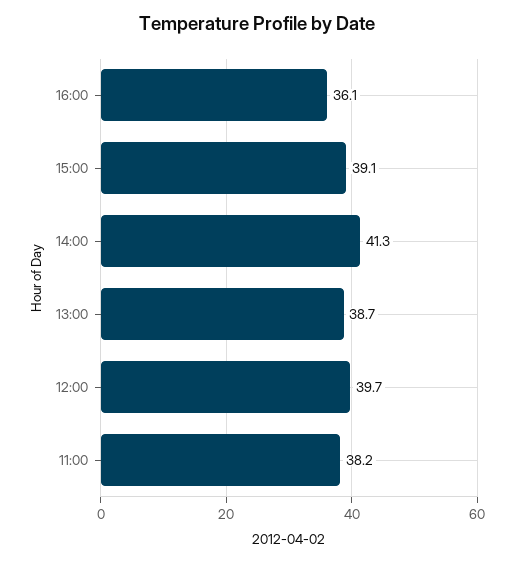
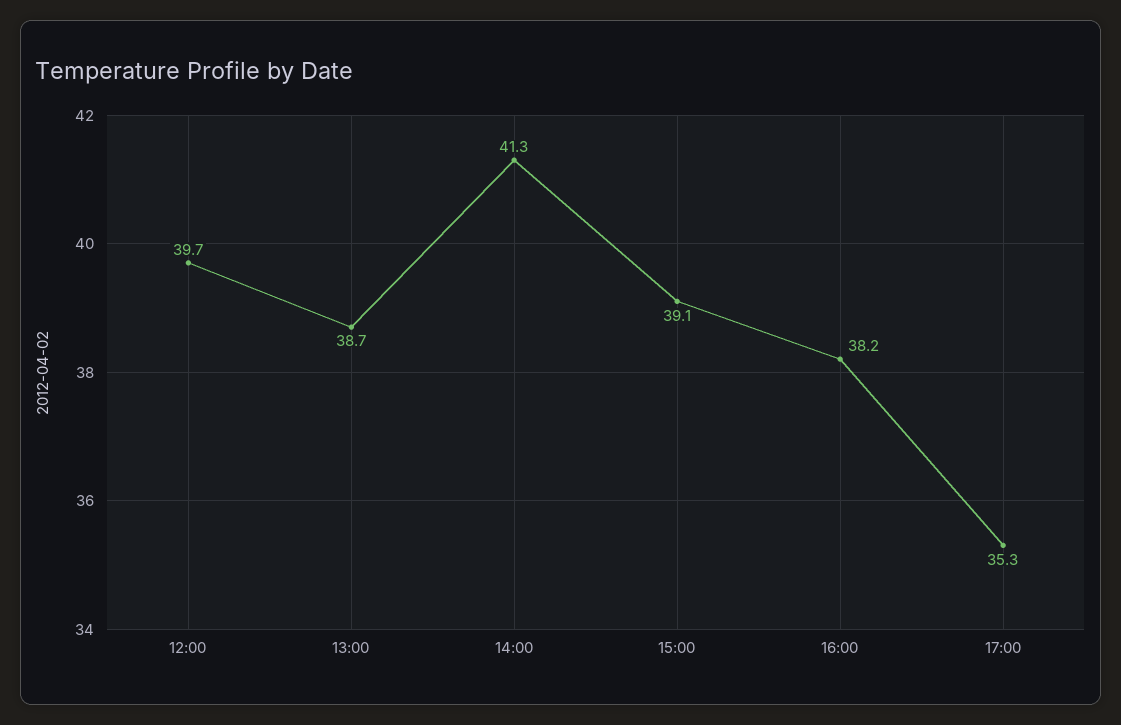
16:00: 36.1 -> 38.2
11:00: 38.2 -> none
17:00: none -> 35.3

